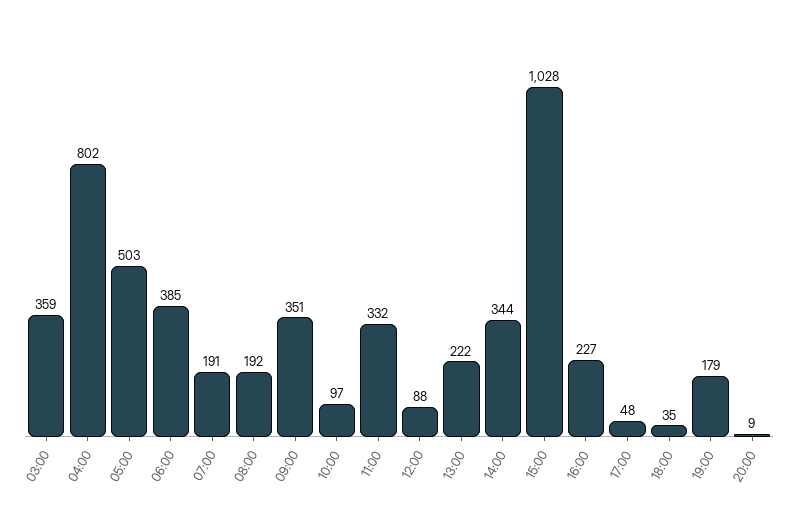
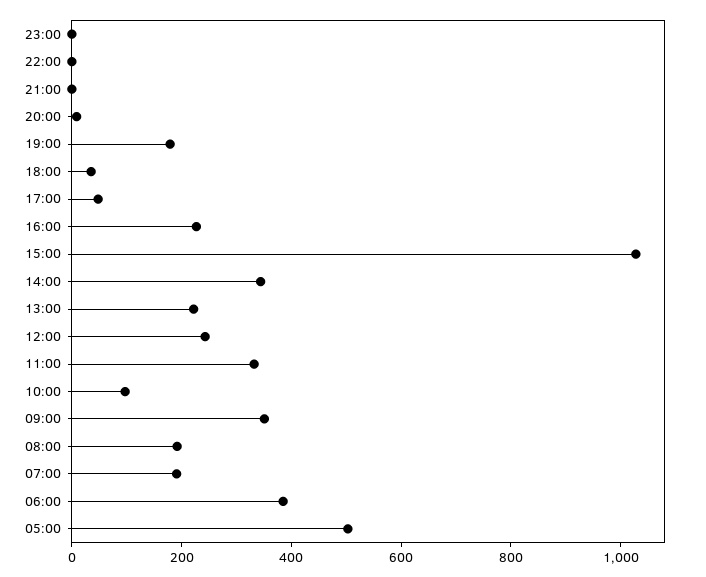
03:00: 359 -> none
04:00: 802 -> none
12:00: 88 -> 250
23:00: none -> 0
22:00: none -> 0
21:00: none -> 0

